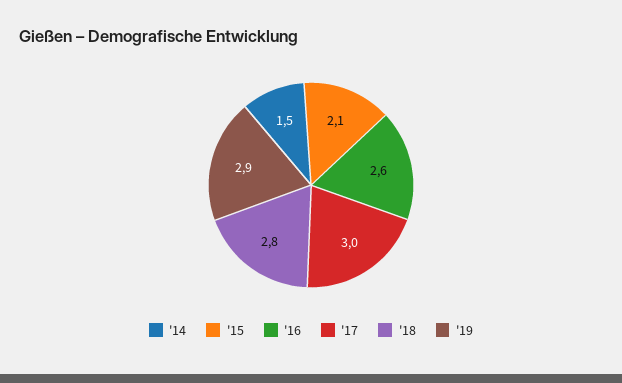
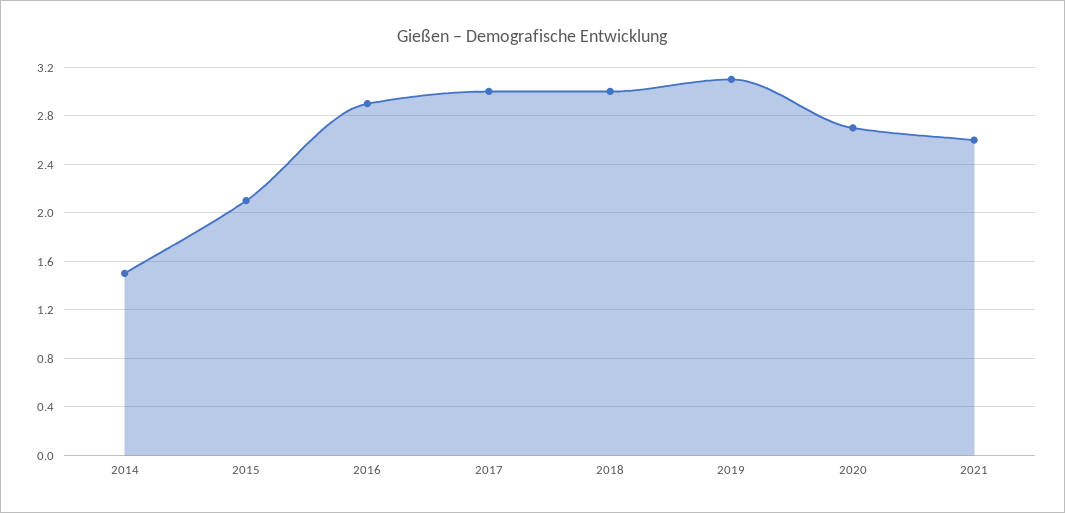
'16: 2.6 -> 2.9
'18: 2.8 -> 3
'19: 2.9 -> 3.1
2020: none -> 2.7
2021: none -> 2.6

